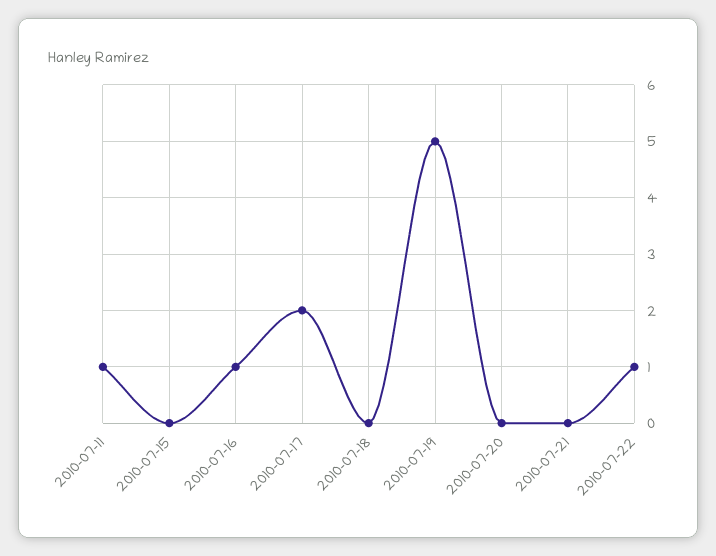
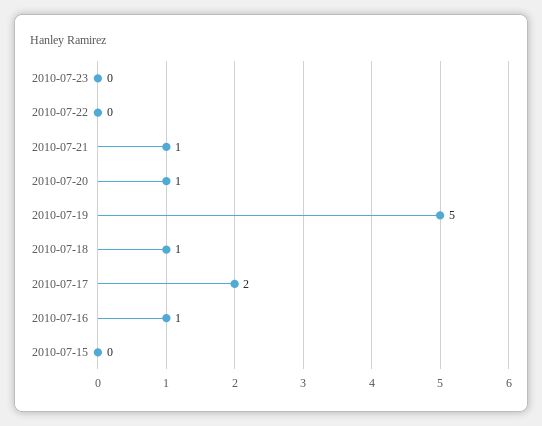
2010-07-11: 1 -> none
2010-07-18: 0 -> 1
2010-07-20: 0 -> 1
2010-07-21: 0 -> 1
2010-07-22: 1 -> 0
2010-07-23: none -> 0

